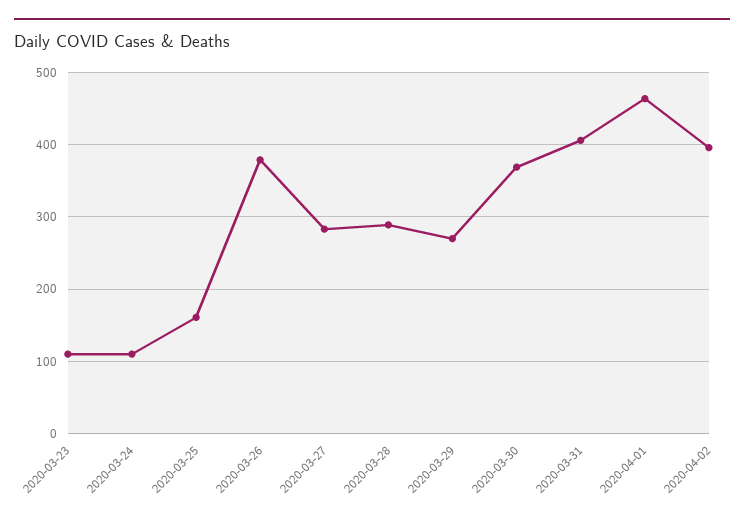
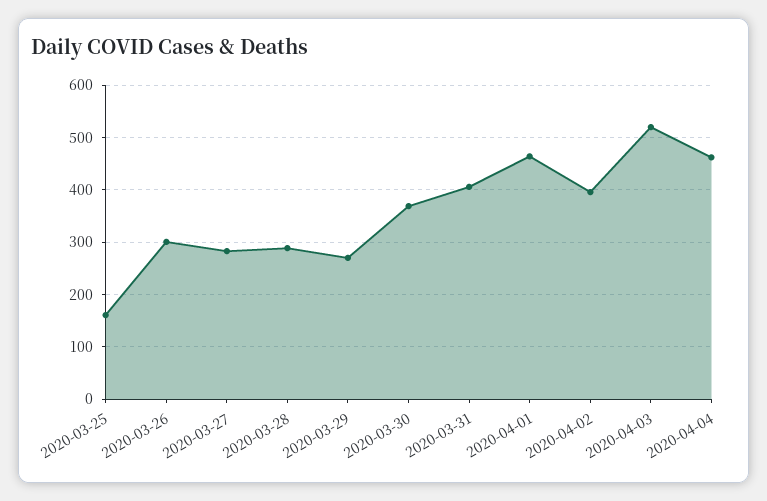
2020-03-23: 110 -> none
2020-03-24: 110 -> none
2020-03-26: 380 -> 300
2020-04-03: none -> 520
2020-04-04: none -> 460

